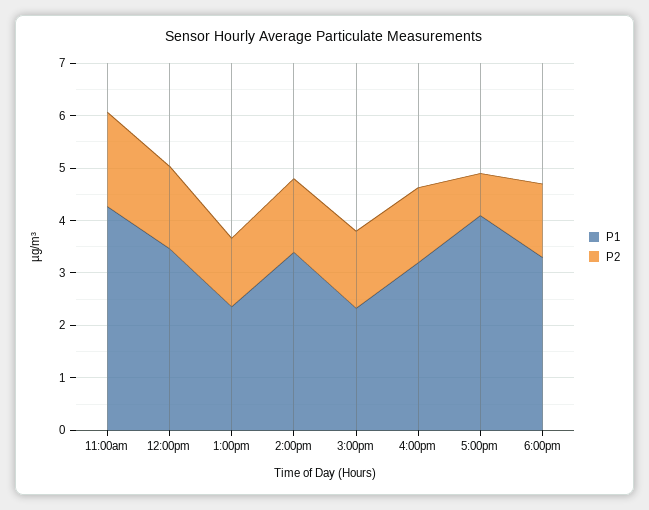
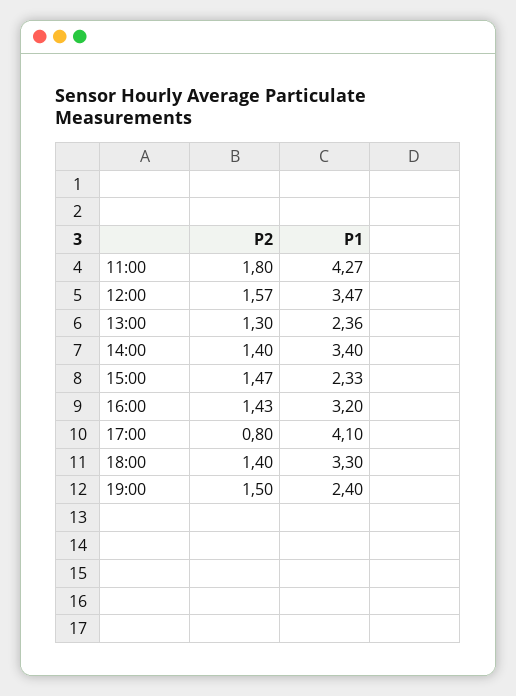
P2, 19:00: none -> 1.5
P1, 19:00: none -> 2.4

